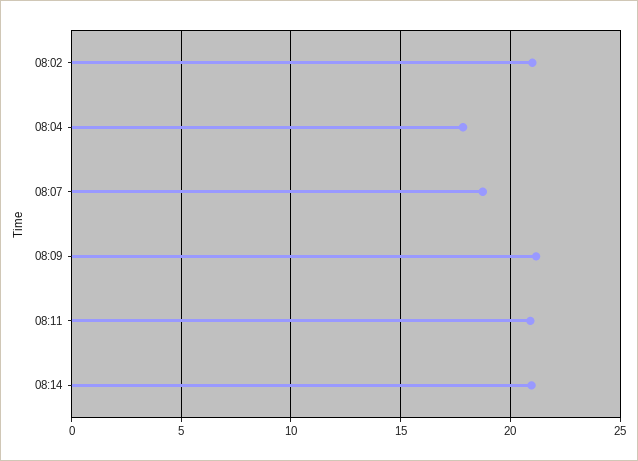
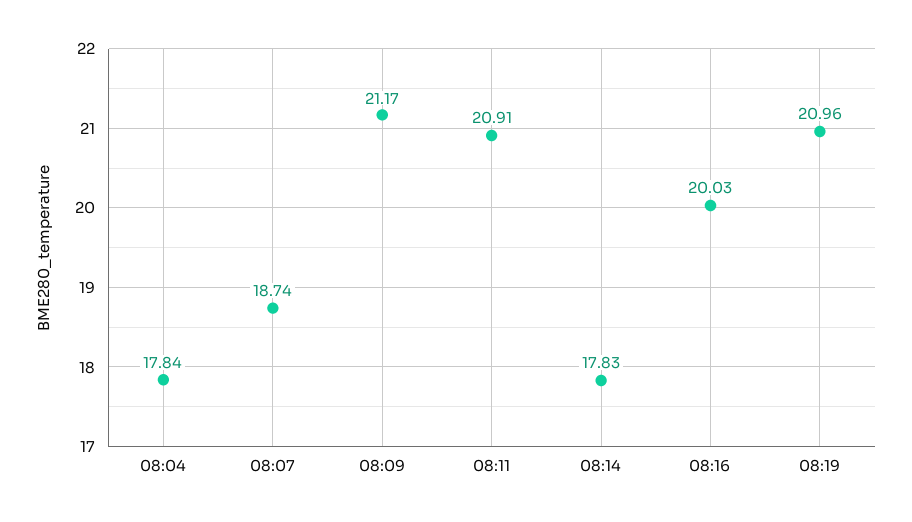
08:02: 21 -> none
08:14: 21 -> 17.83
08:16: none -> 20.03
08:19: none -> 20.96

